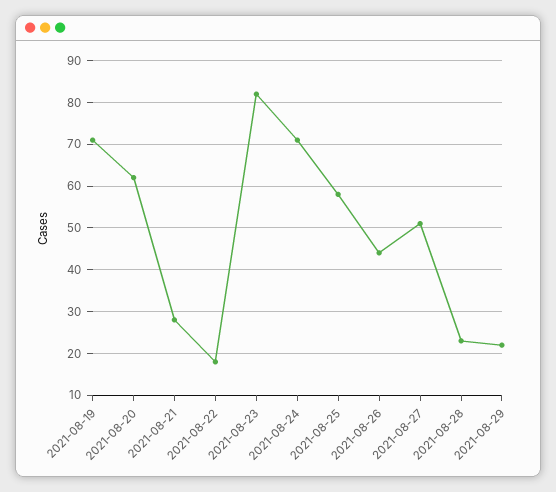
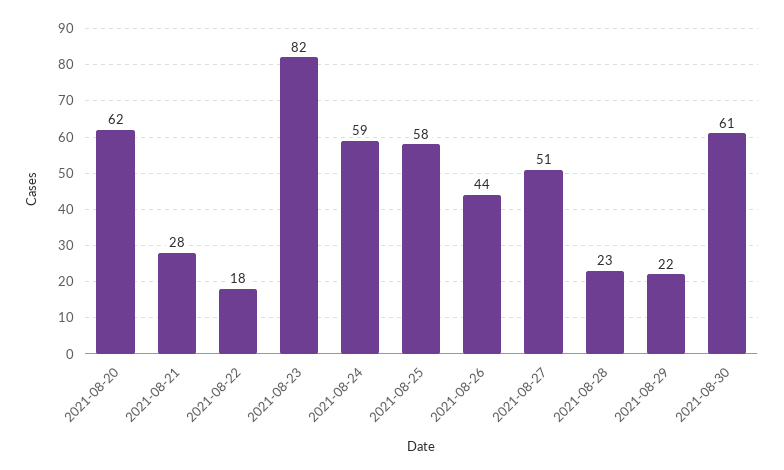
2021-08-19: 70 -> none
2021-08-24: 70 -> 59
2021-08-30: none -> 61

